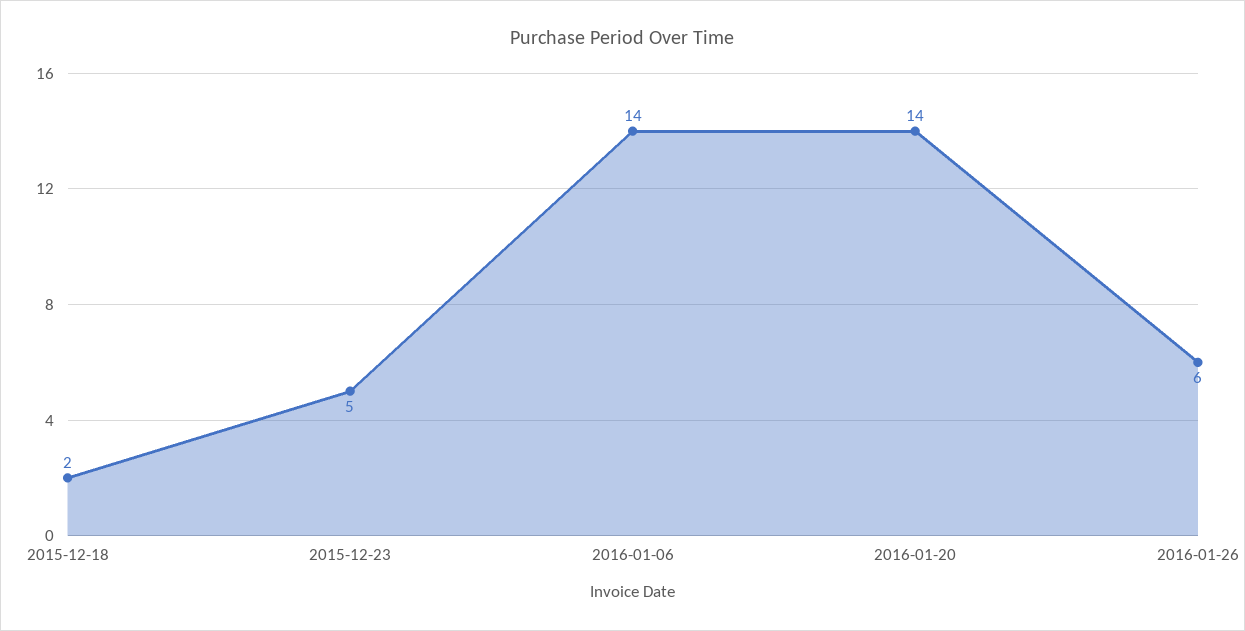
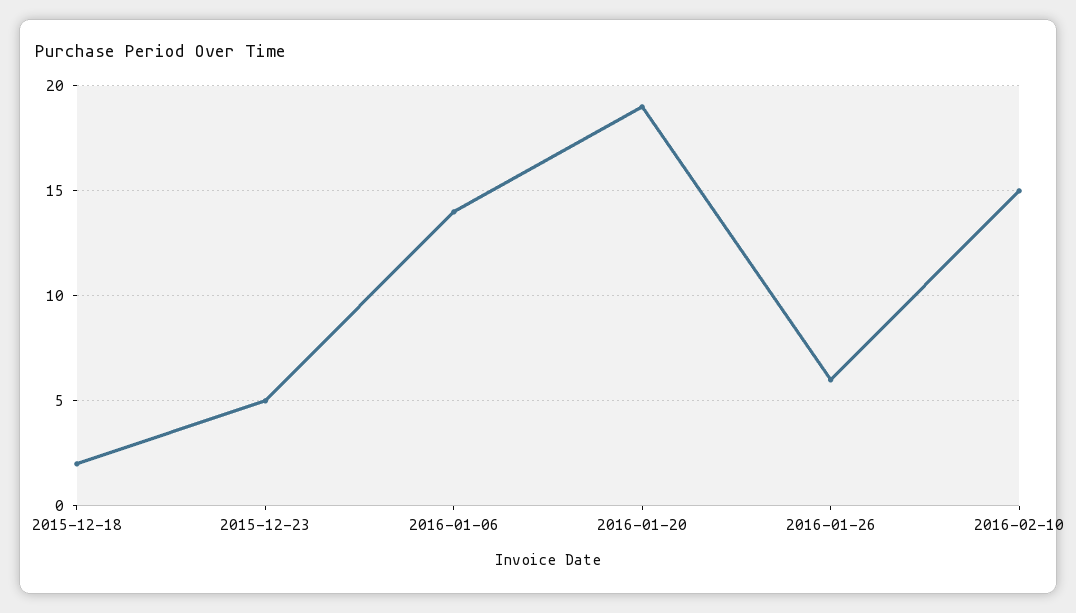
2016-01-20: 14 -> 19
2016-02-10: none -> 15

